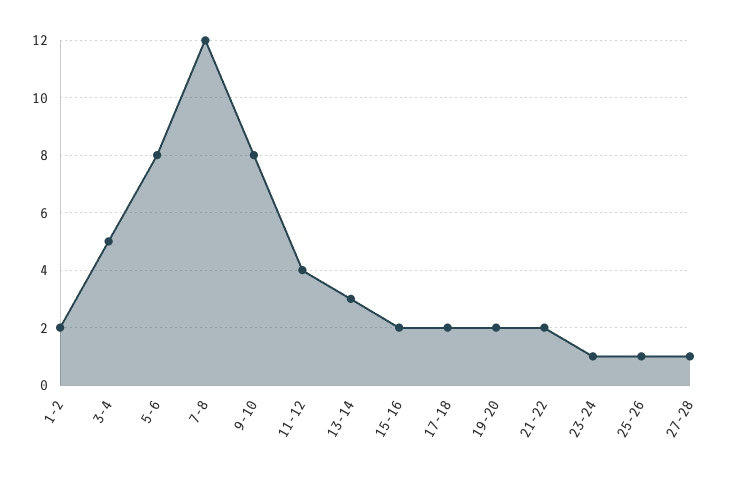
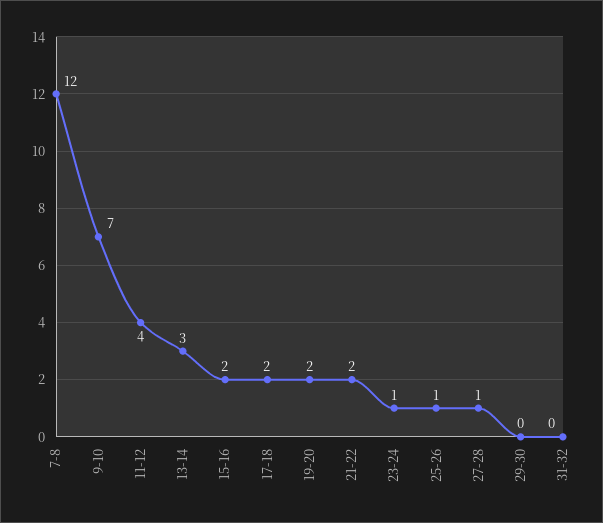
1-2: 2 -> none
3-4: 5 -> none
5-6: 8 -> none
9-10: 8 -> 7
29-30: none -> 0
31-32: none -> 0

